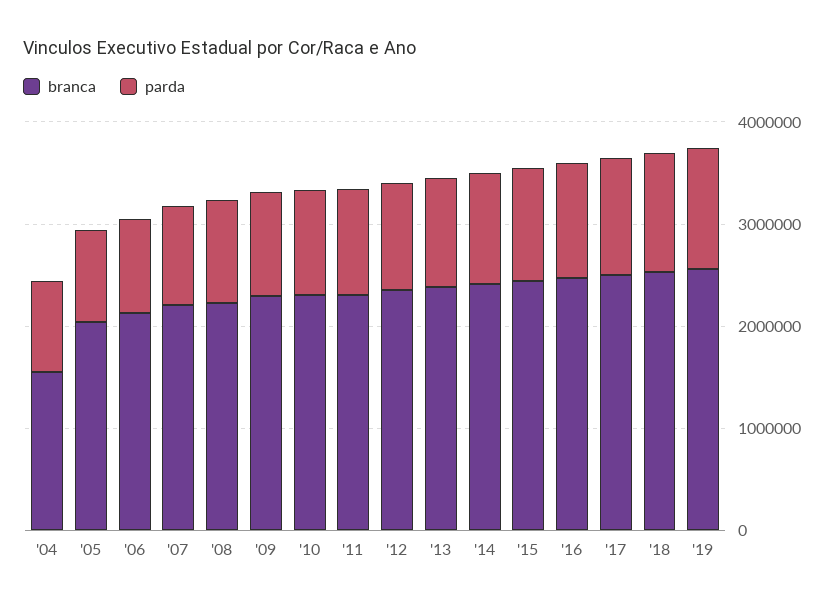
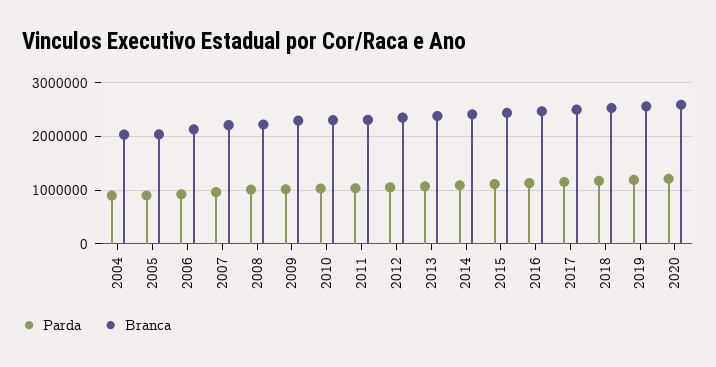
branca, '04: 1600000 -> 2000000
parda, 2020: none -> 1200000
branca, 2020: none -> 2600000

